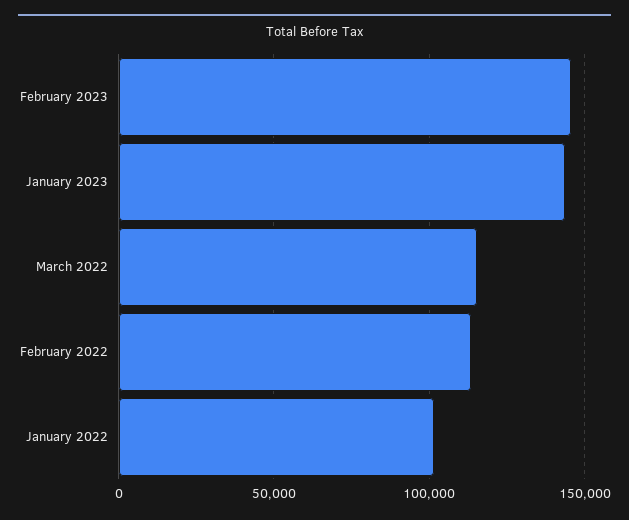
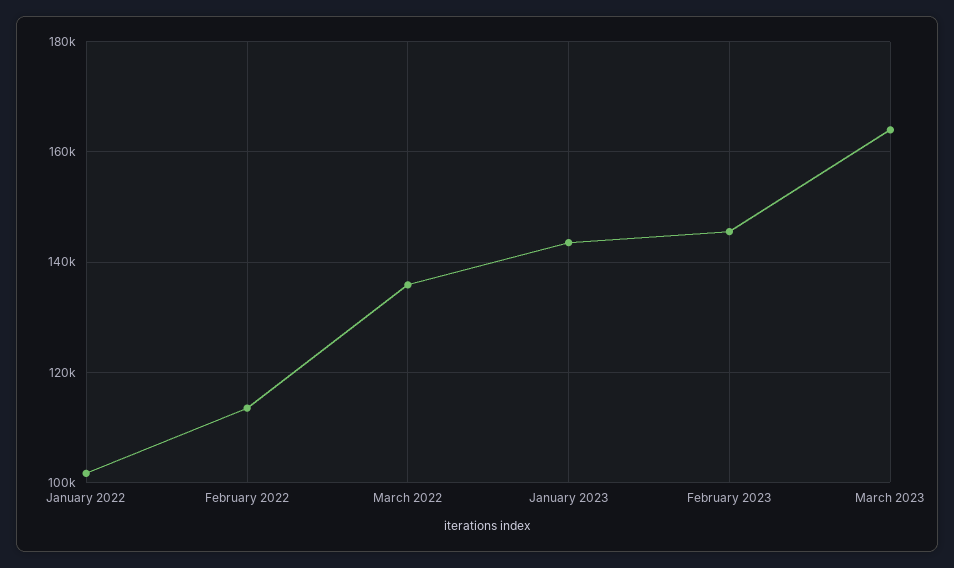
March 2022: 115000 -> 136000
March 2023: none -> 164000

